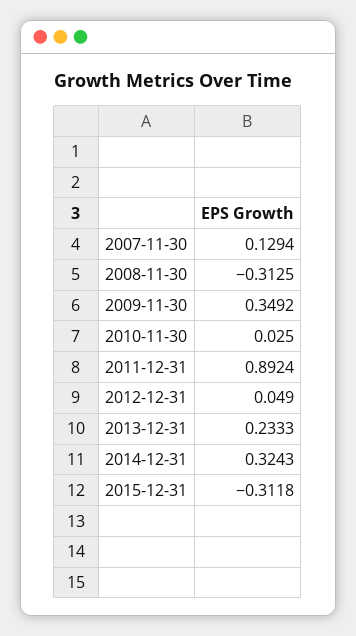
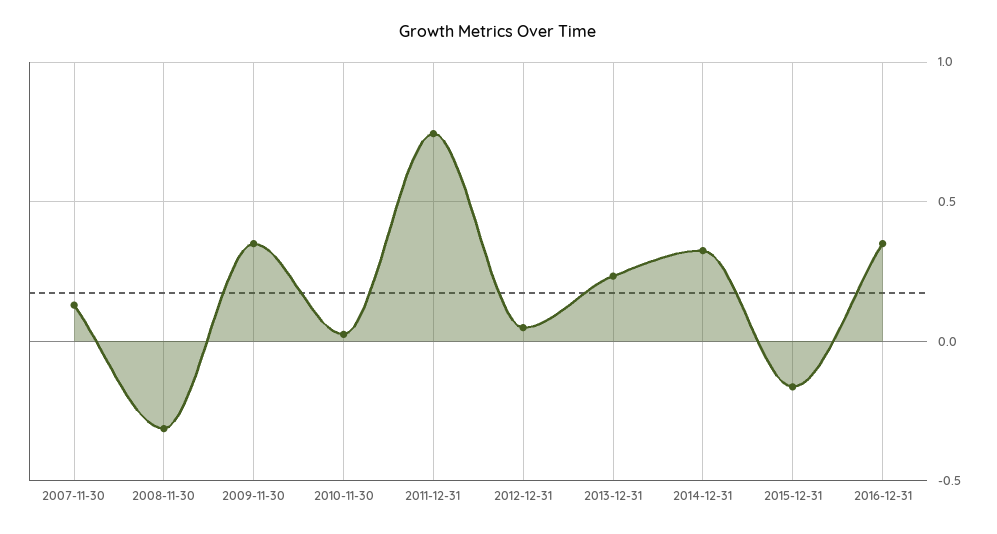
2011-12-31: 0.8924 -> 0.75
2015-12-31: -0.3118 -> -0.15
2016-12-31: none -> 0.35

